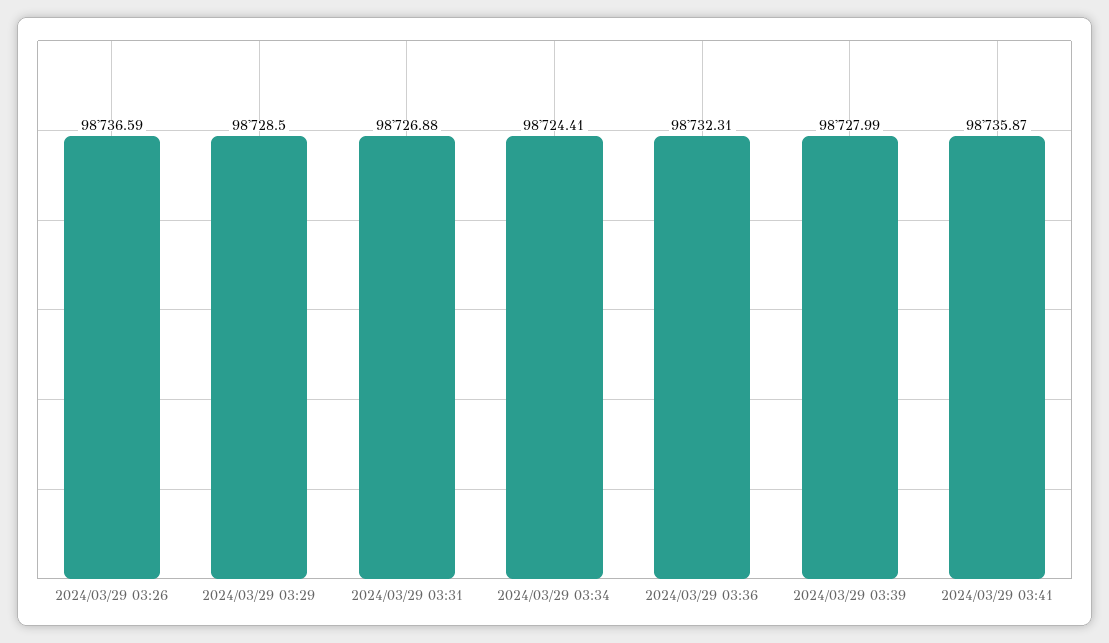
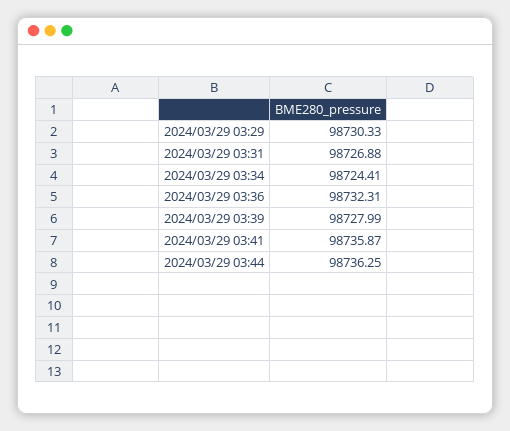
2024/03/29 03:26: 98736.59 -> none
2024/03/29 03:29: 98728.5 -> 98730.33
2024/03/29 03:44: none -> 98736.25

